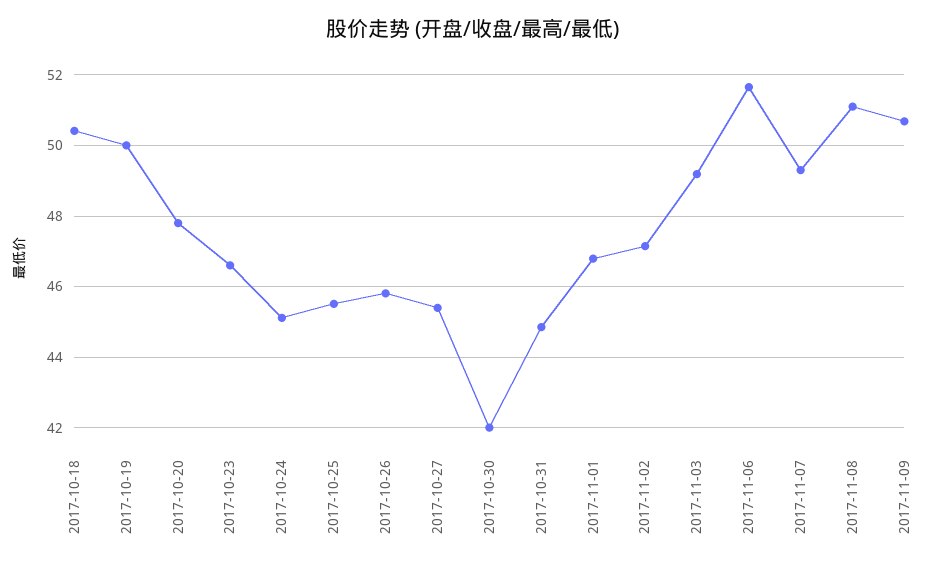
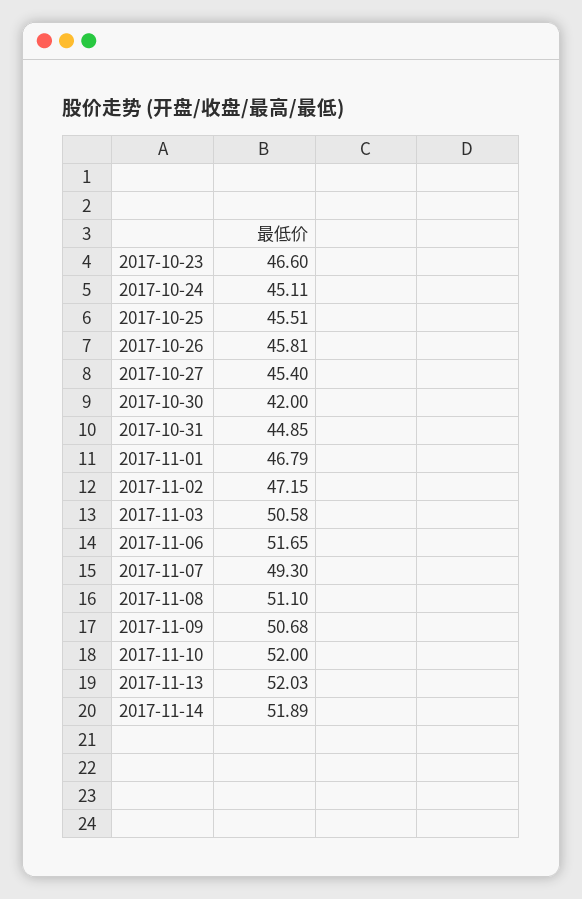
2017-10-18: 50.4 -> none
2017-10-19: 50 -> none
2017-10-20: 47.8 -> none
2017-11-03: 49.2 -> 50.58
2017-11-10: none -> 52
2017-11-13: none -> 52.03
2017-11-14: none -> 51.89

